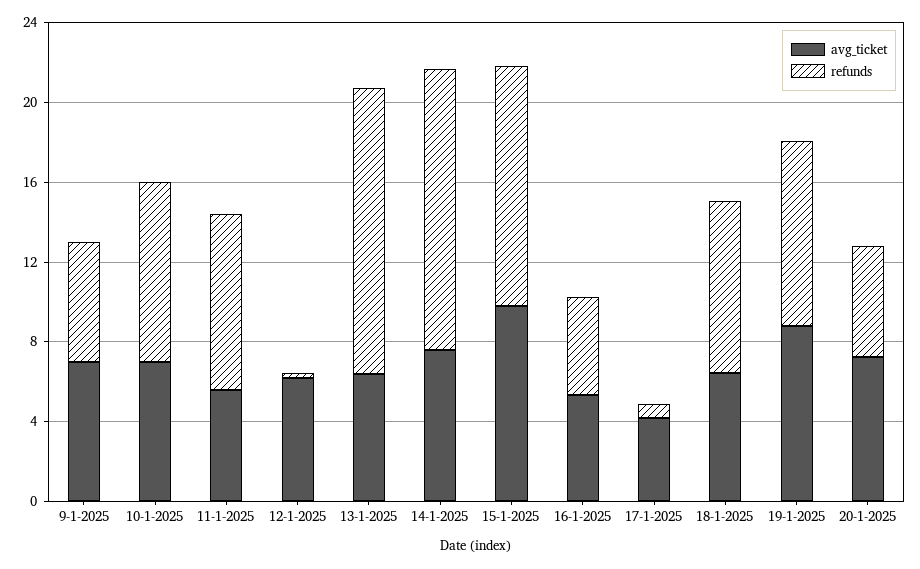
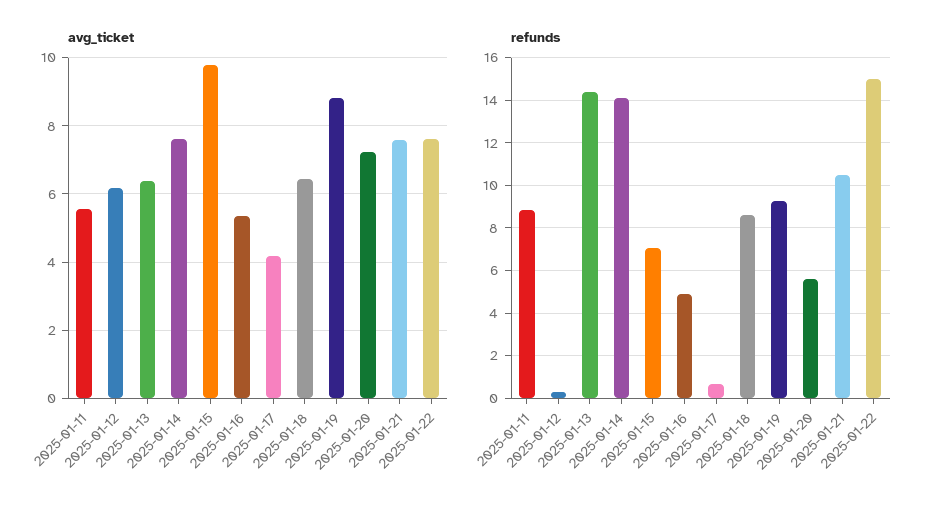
avg_ticket, 9-1-2025: 7 -> none
refunds, 9-1-2025: 6 -> none
avg_ticket, 10-1-2025: 7 -> none
refunds, 10-1-2025: 9 -> none
refunds, 15-1-2025: 12 -> 7
avg_ticket, 2025-01-21: none -> 7.6
avg_ticket, 2025-01-22: none -> 7.6
refunds, 2025-01-21: none -> 10.5
refunds, 2025-01-22: none -> 15

